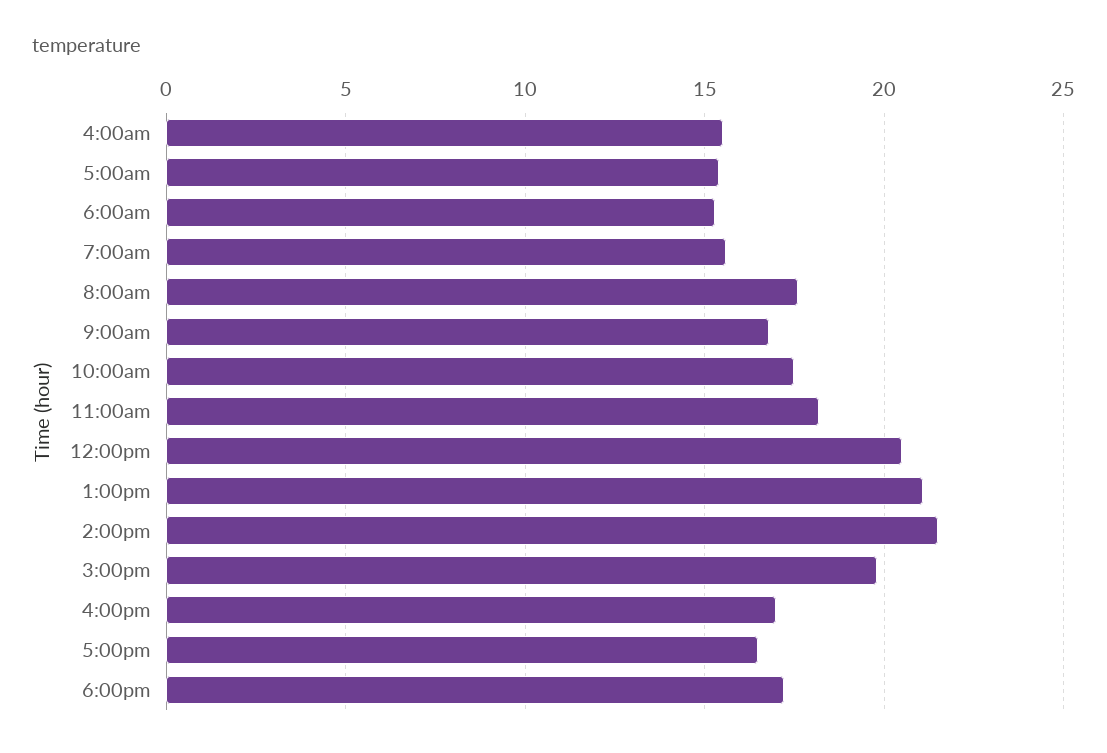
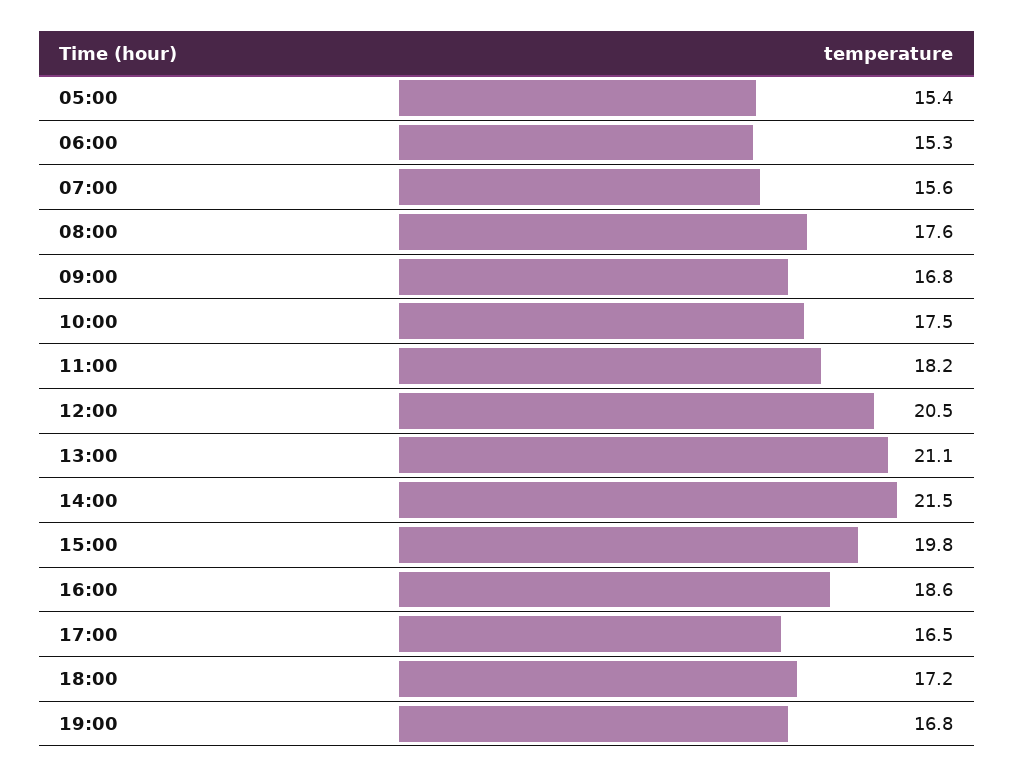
4:00am: 15.5 -> none
4:00pm: 17 -> 18.6
19:00: none -> 16.8

